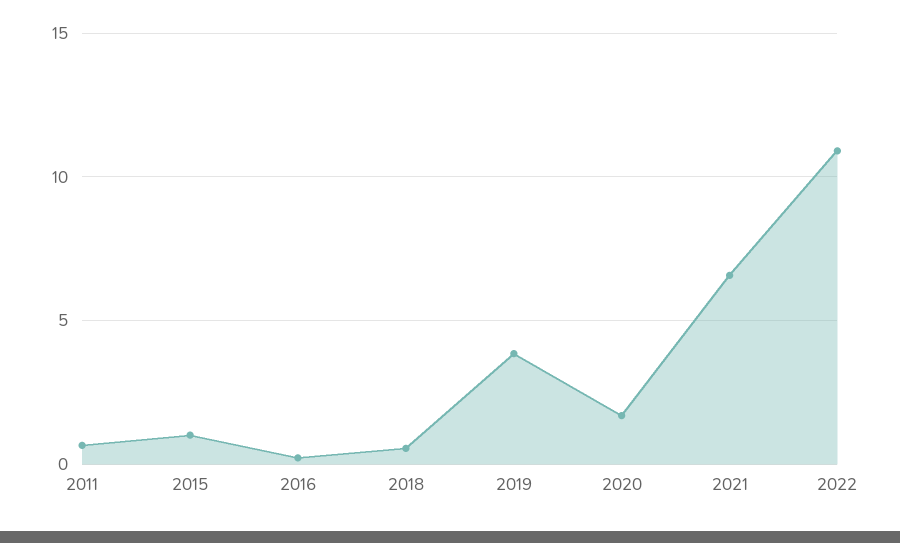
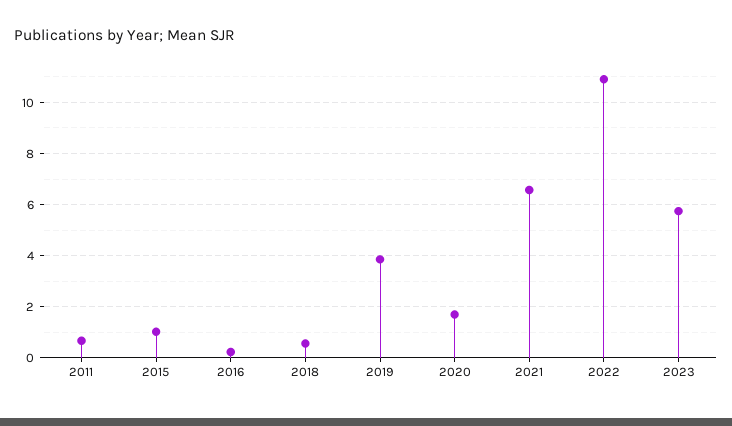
2023: none -> 5.75

